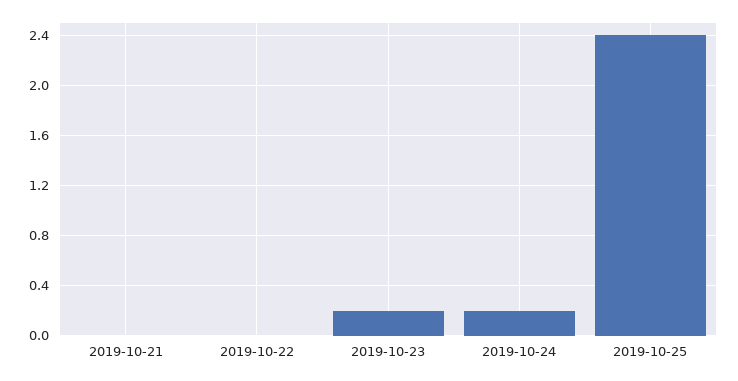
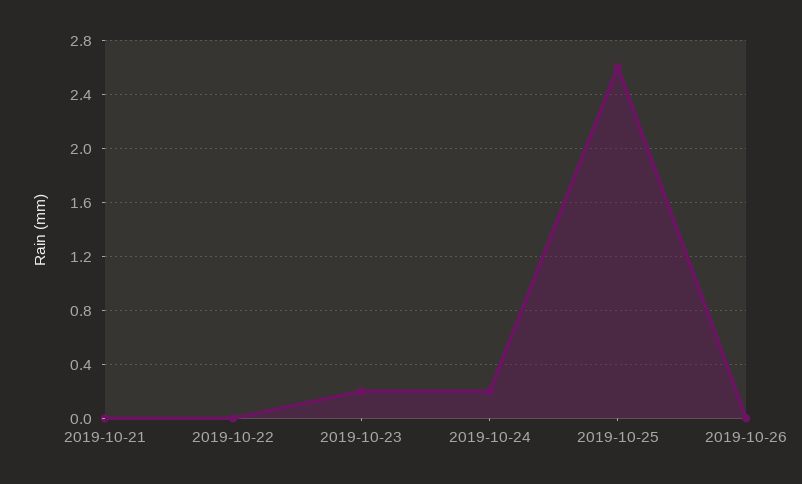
2019-10-25: 2.4 -> 2.6
2019-10-26: none -> 0

